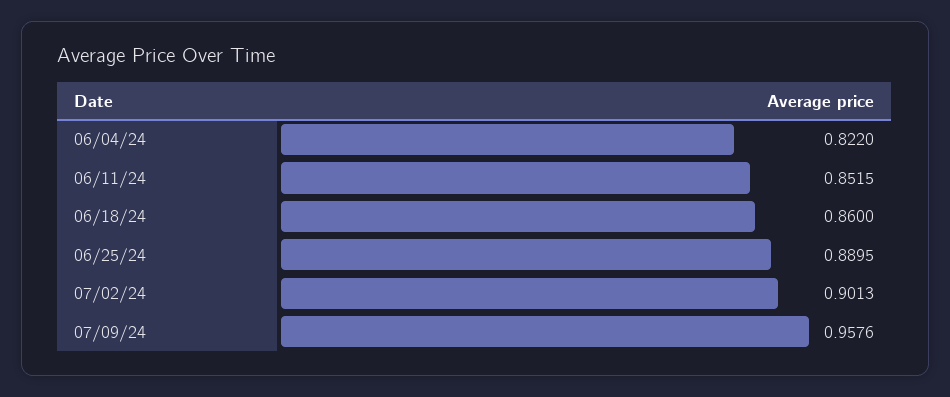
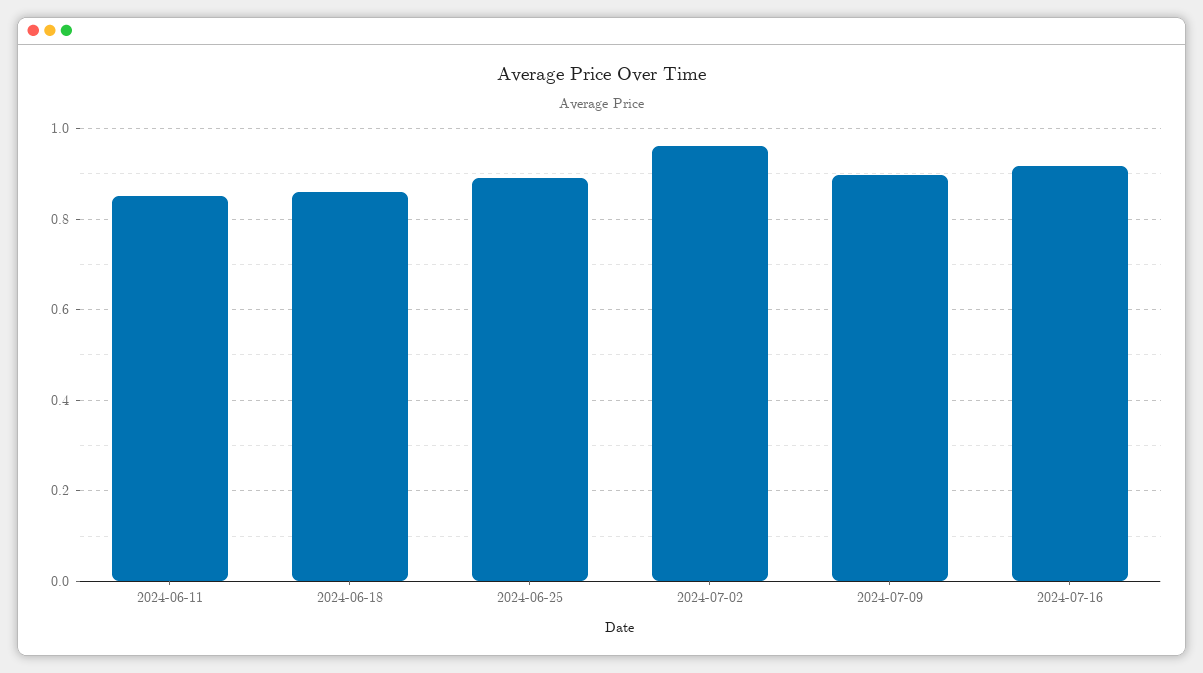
06/04/24: 0.822 -> none
07/02/24: 0.9013 -> 0.96
07/09/24: 0.9576 -> 0.9
2024-07-16: none -> 0.92

